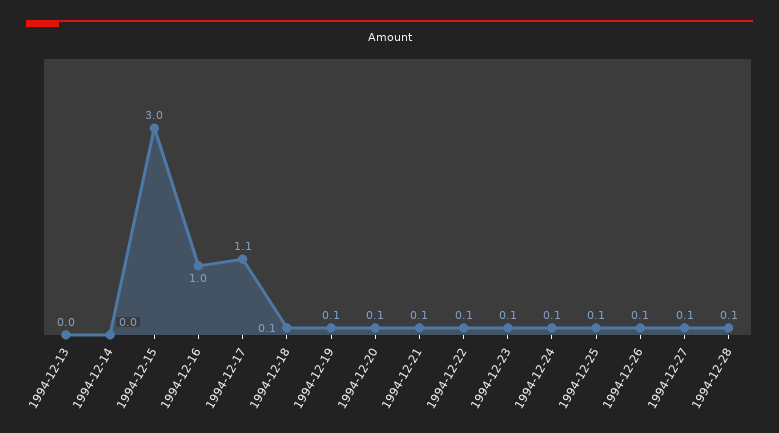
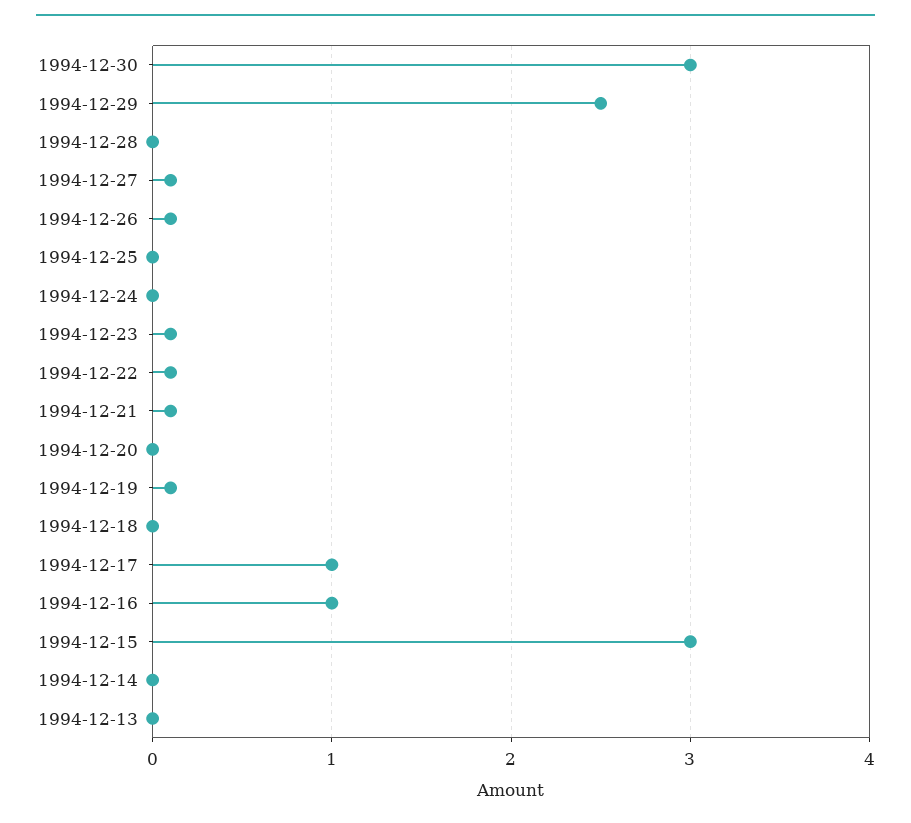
1994-12-17: 1.1 -> 1
1994-12-18: 0.1 -> 0
1994-12-20: 0.1 -> 0
1994-12-24: 0.1 -> 0
1994-12-25: 0.1 -> 0
1994-12-28: 0.1 -> 0
1994-12-30: none -> 3
1994-12-29: none -> 2.5

